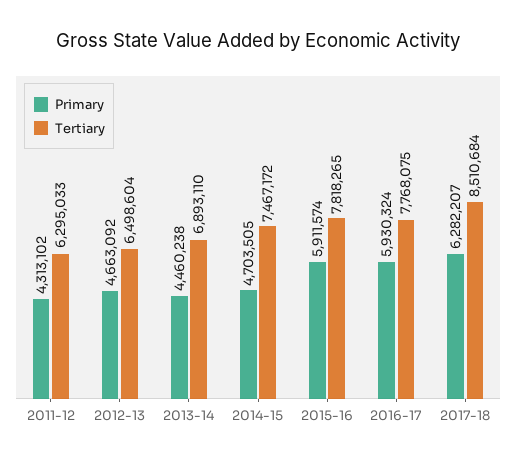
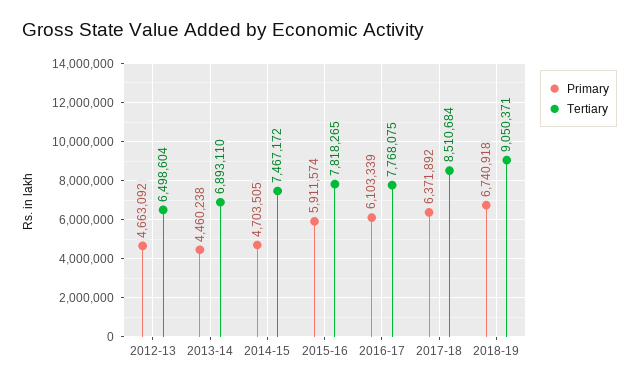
Primary, 2011-12: 4313102 -> none
Tertiary, 2011-12: 6295033 -> none
Primary, 2016-17: 5930324 -> 6103339
Primary, 2017-18: 6282207 -> 6371892
Primary, 2018-19: none -> 6740918
Tertiary, 2018-19: none -> 9050371

